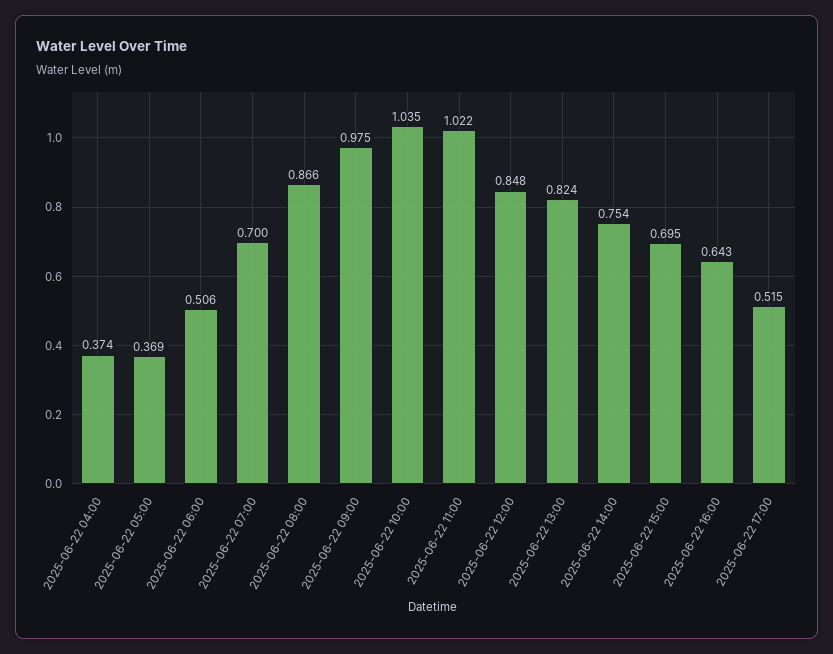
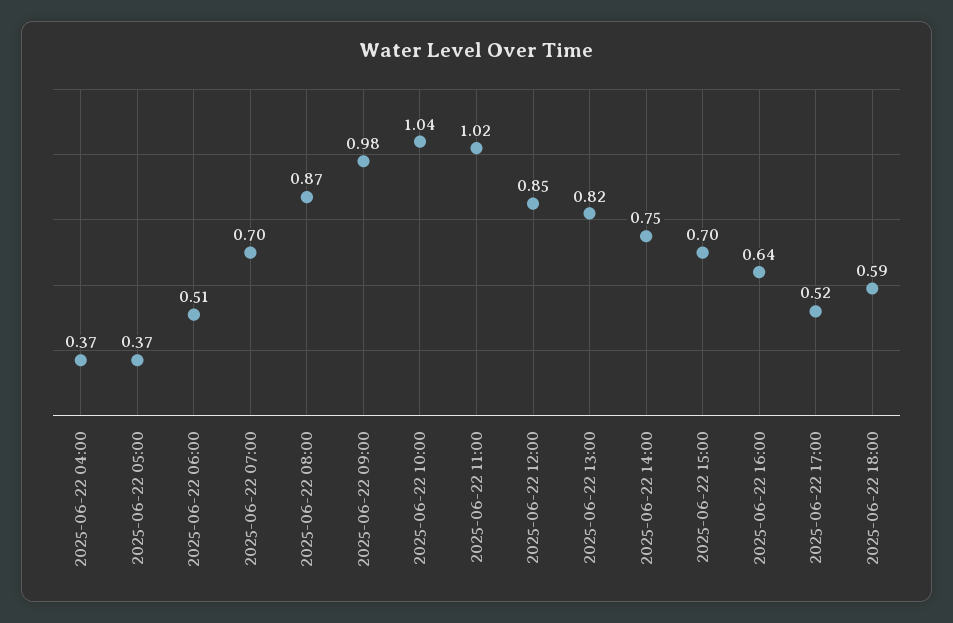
2025-06-22 18:00: none -> 0.59

